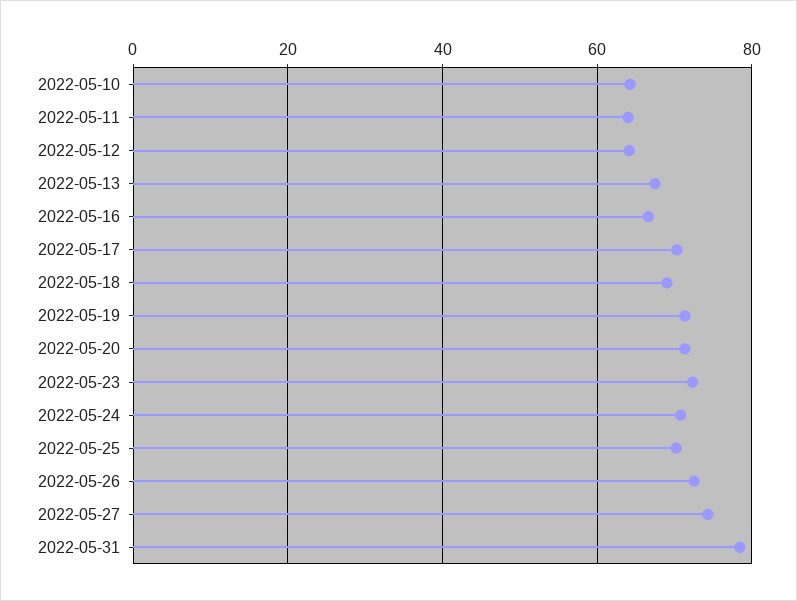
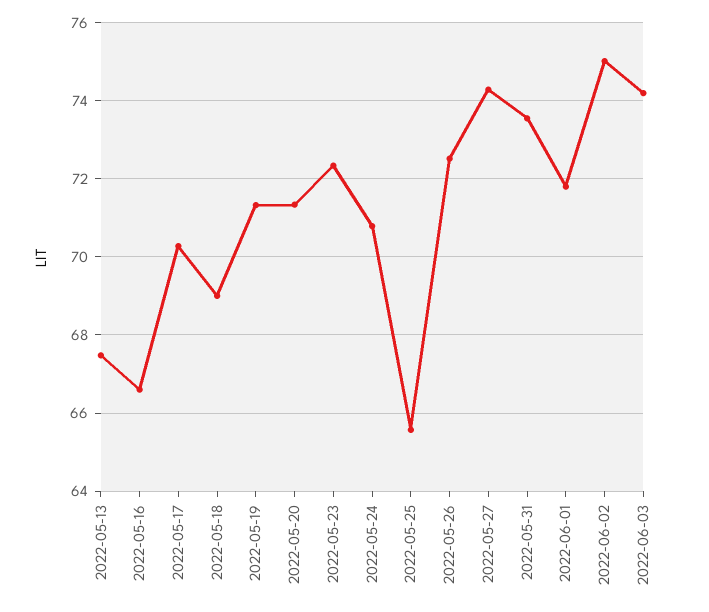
2022-05-10: 64 -> none
2022-05-11: 64 -> none
2022-05-12: 64 -> none
2022-05-25: 70 -> 65.6
2022-05-31: 78 -> 73.6
2022-06-01: none -> 71.8
2022-06-02: none -> 75
2022-06-03: none -> 74.2

